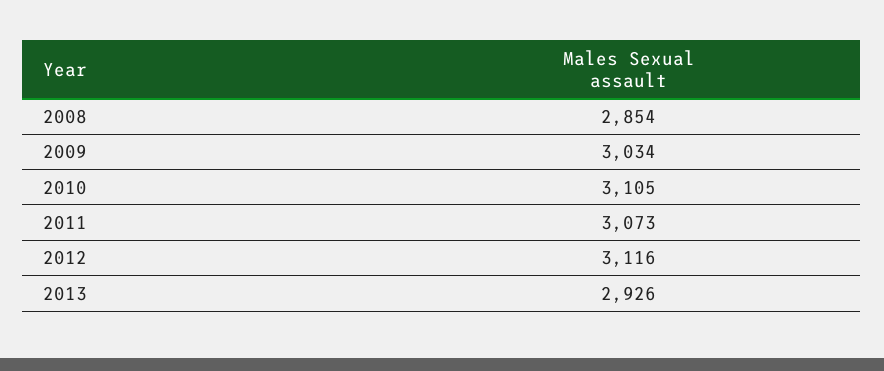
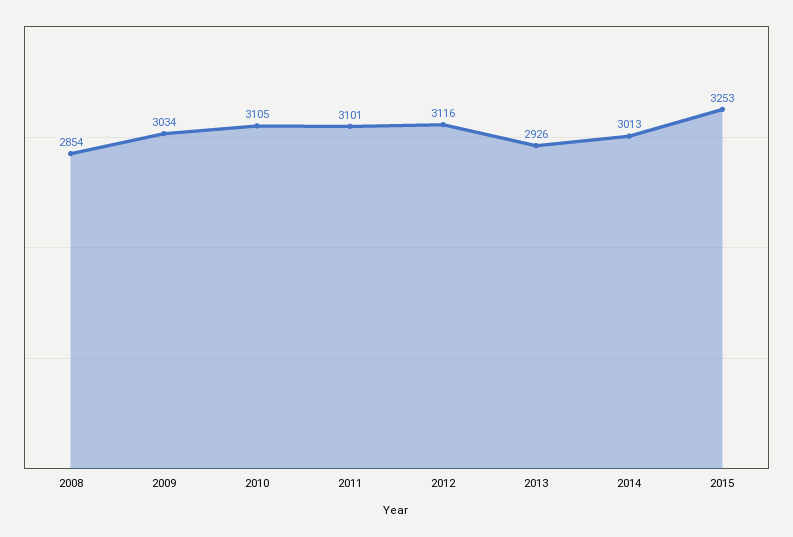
2011: 3073 -> 3101
2014: none -> 3013
2015: none -> 3253

